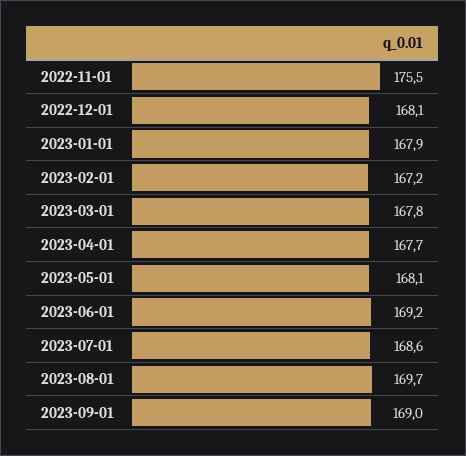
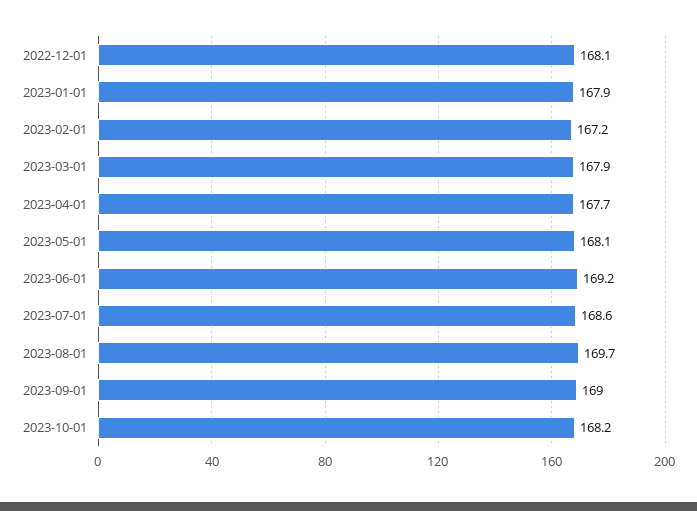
2022-11-01: 175.5 -> none
2023-03-01: 167.8 -> 167.9
2023-10-01: none -> 168.2

